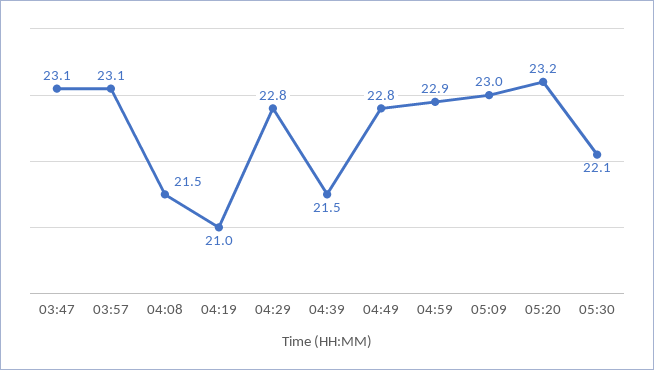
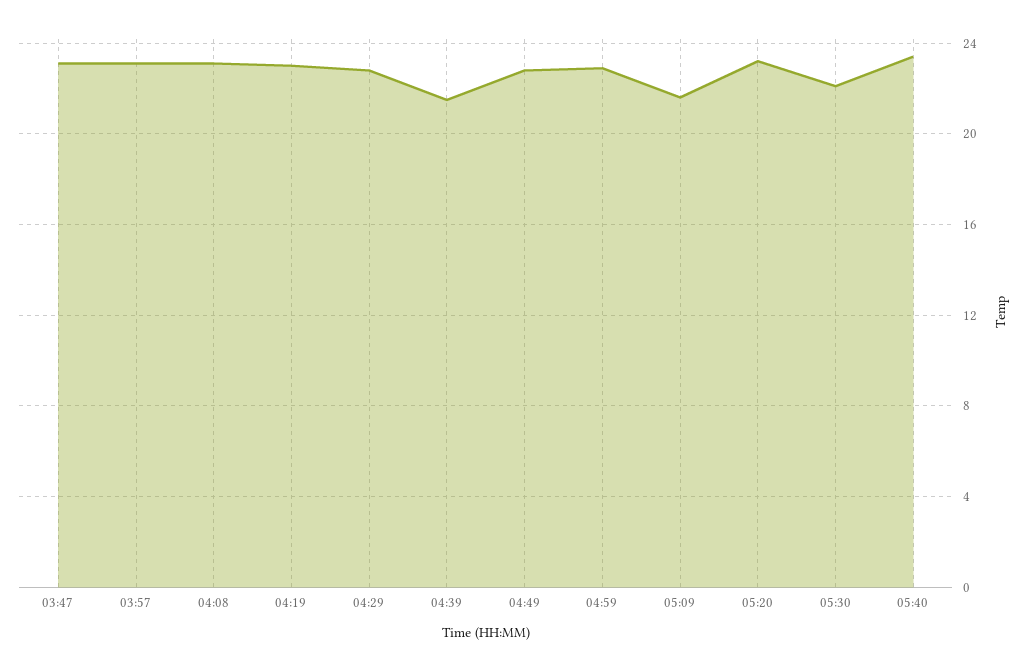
04:08: 21.5 -> 23
04:19: 21 -> 23
05:09: 23 -> 21.5
05:40: none -> 23.5

